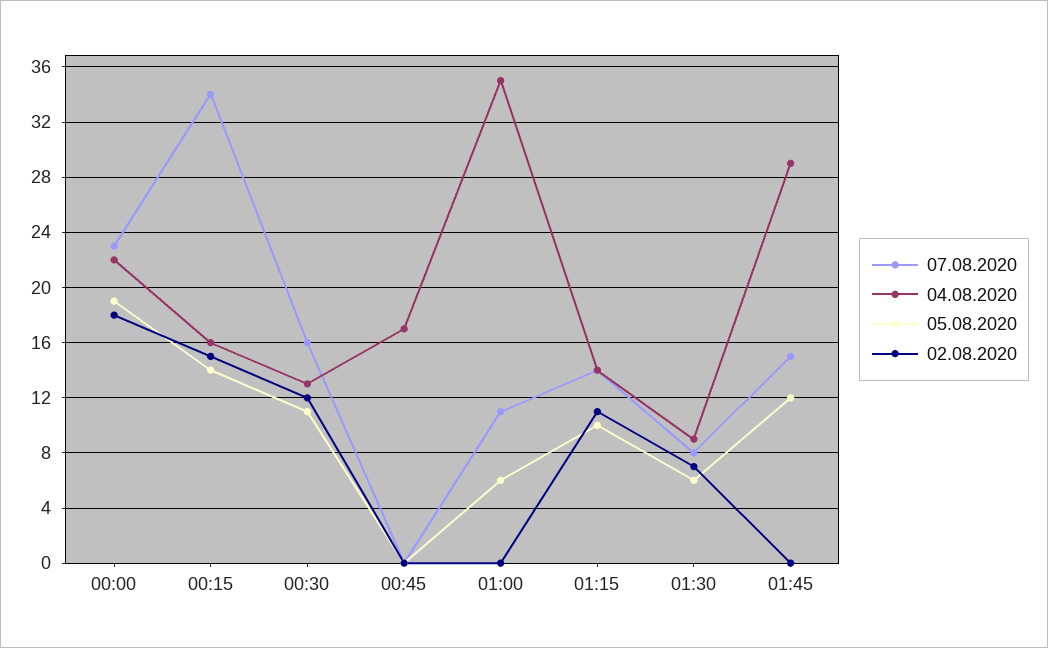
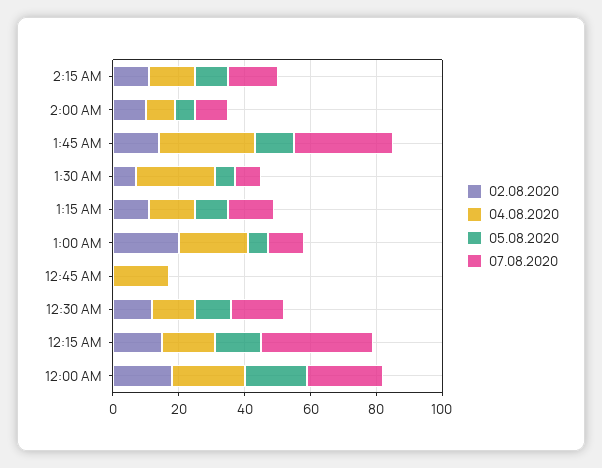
04.08.2020, 01:00: 35 -> 20
02.08.2020, 01:00: 0 -> 20
04.08.2020, 01:30: 9 -> 25
07.08.2020, 01:45: 15 -> 30
02.08.2020, 01:45: 0 -> 15
02.08.2020, 2:15 AM: none -> 10
04.08.2020, 2:15 AM: none -> 15
05.08.2020, 2:15 AM: none -> 10
07.08.2020, 2:15 AM: none -> 15
02.08.2020, 2:00 AM: none -> 10
04.08.2020, 2:00 AM: none -> 10
05.08.2020, 2:00 AM: none -> 5
07.08.2020, 2:00 AM: none -> 10

